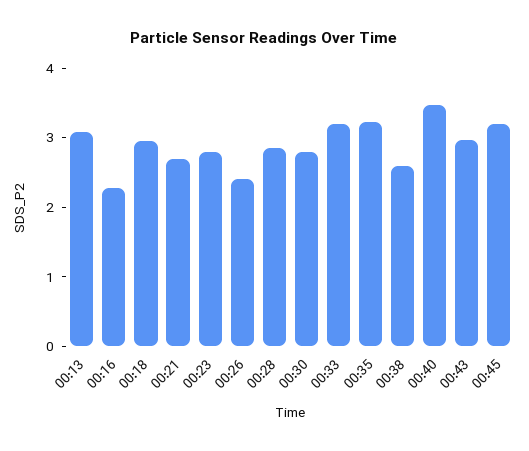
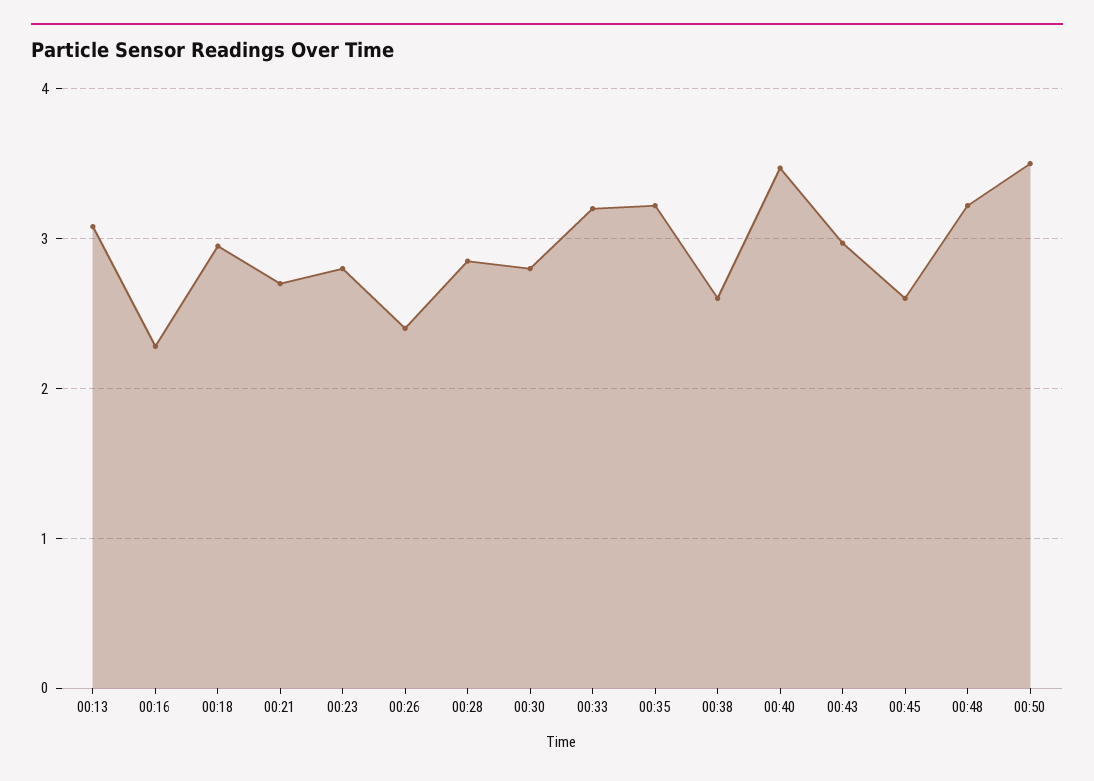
00:45: 3.2 -> 2.6
00:48: none -> 3.2
00:50: none -> 3.5

